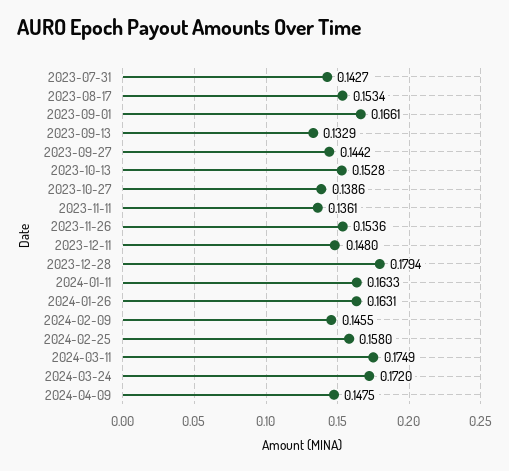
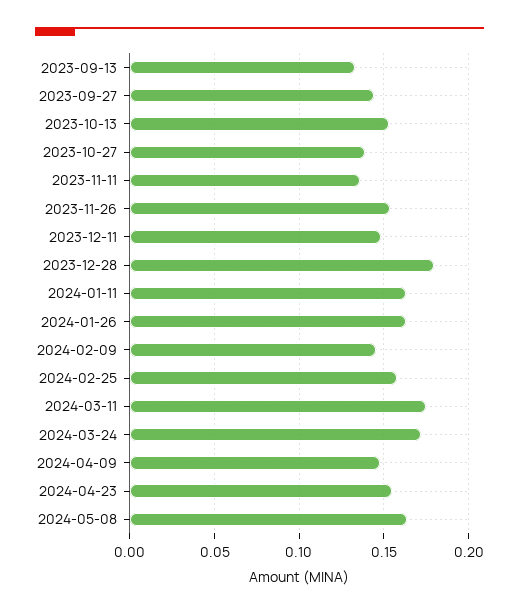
2023-07-31: 0.1427 -> none
2023-08-17: 0.1534 -> none
2023-09-01: 0.1661 -> none
2024-04-23: none -> 0.155
2024-05-08: none -> 0.165

